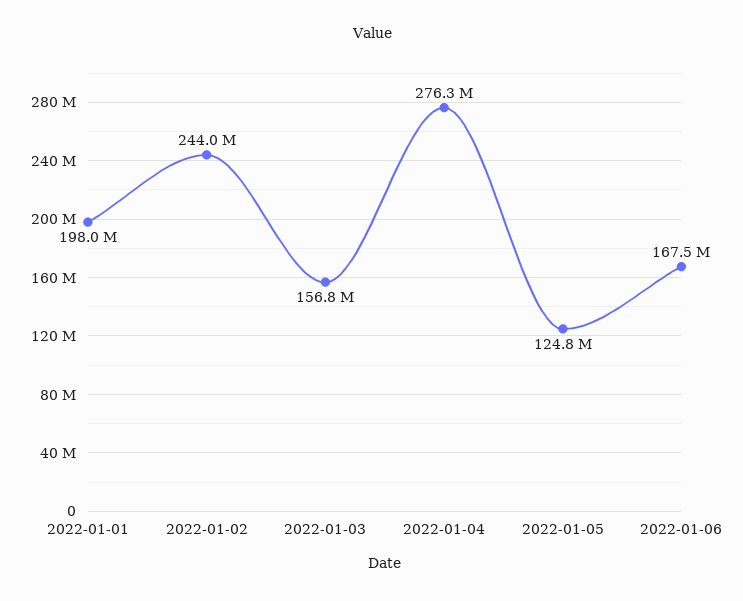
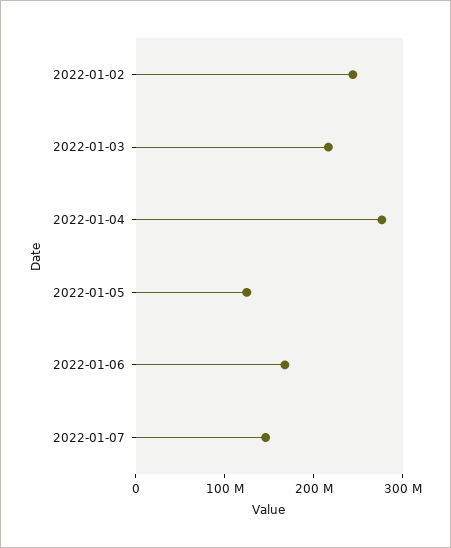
2022-01-01: 198000000 -> none
2022-01-03: 156800000 -> 220000000
2022-01-07: none -> 140000000

